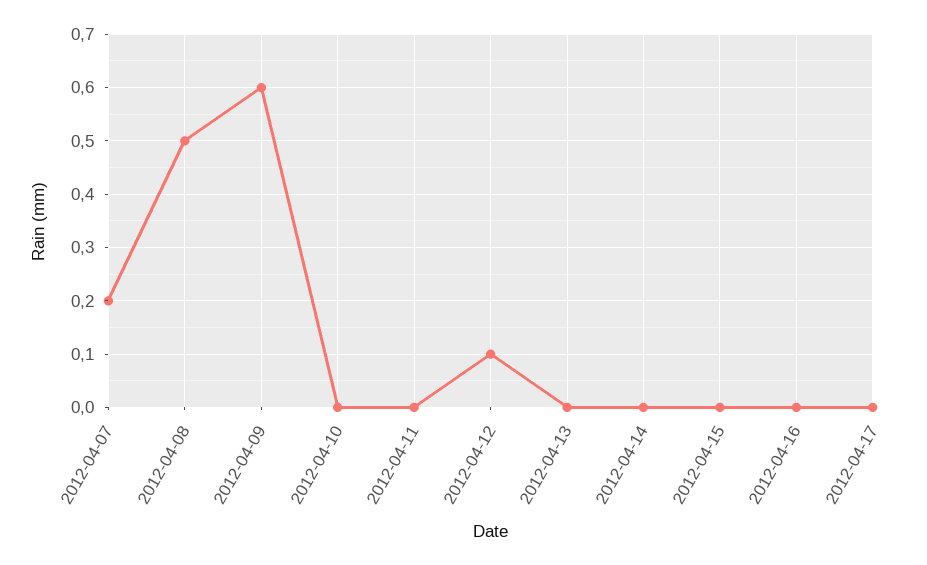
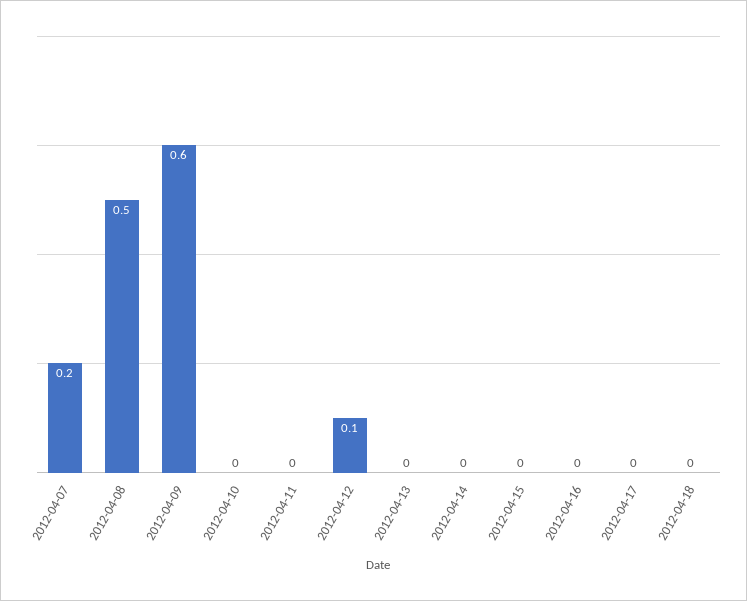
2012-04-18: none -> 0

